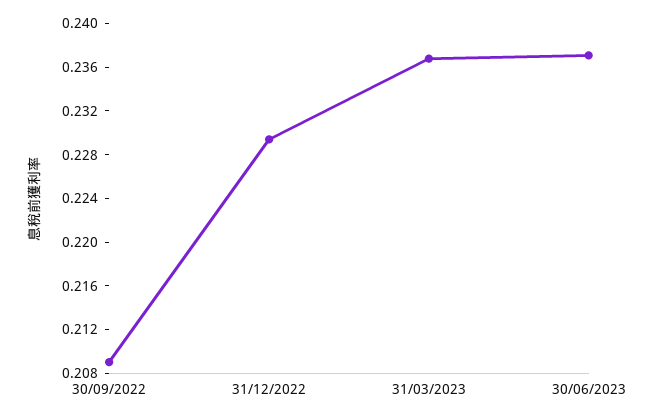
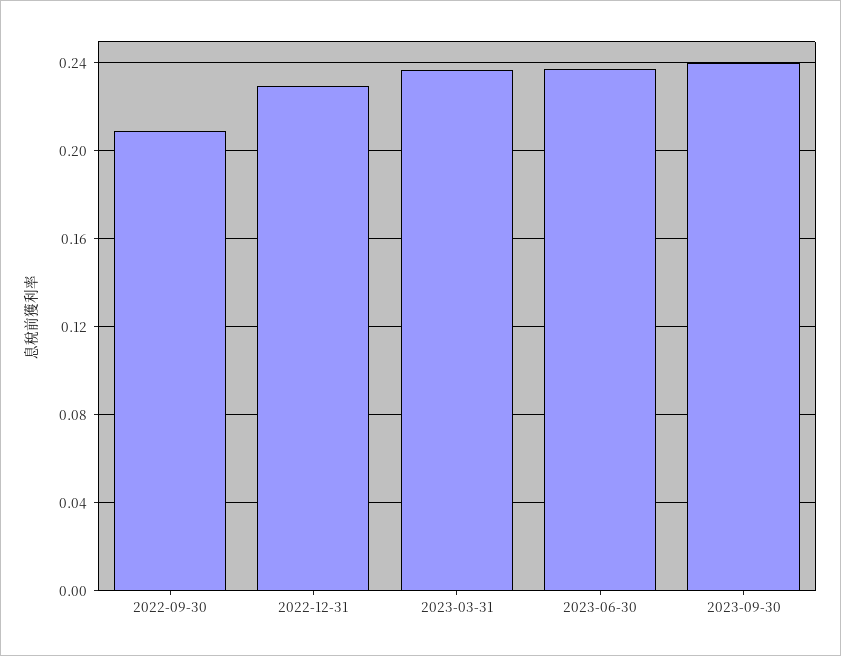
2023-09-30: none -> 0.24

